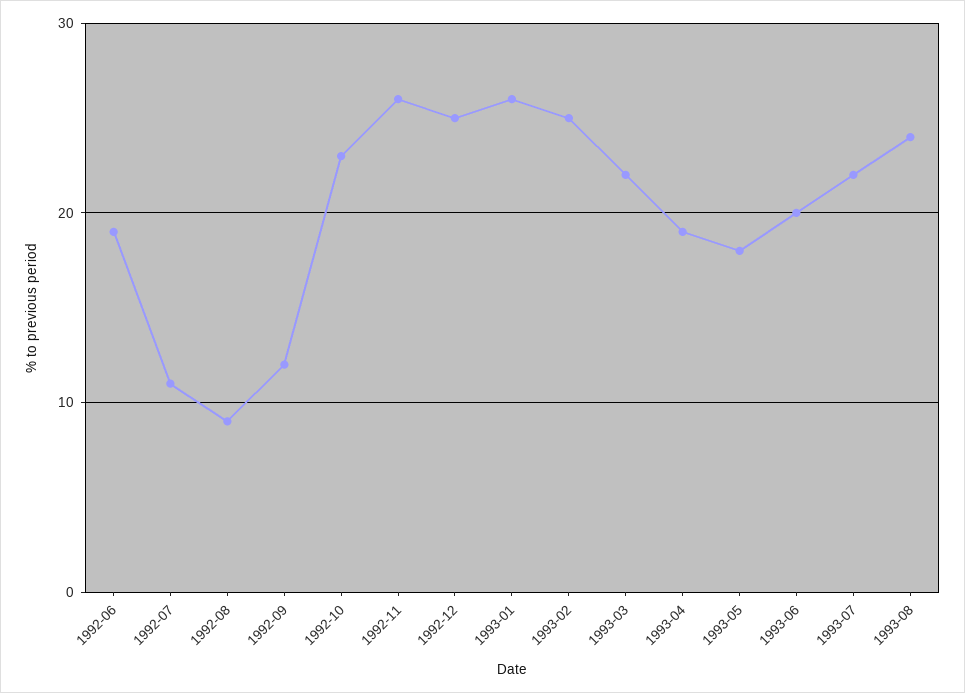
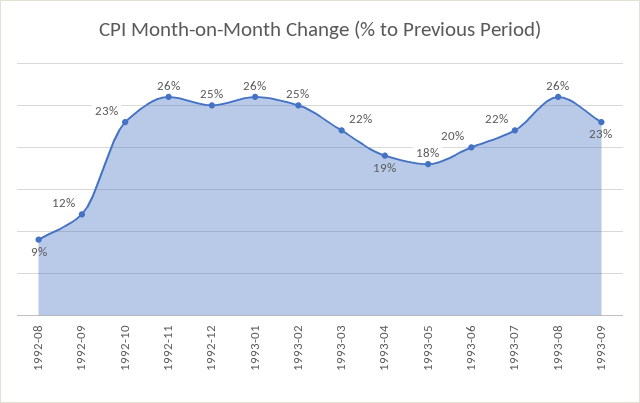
1992-06: 19 -> none
1992-07: 11 -> none
1993-08: 24 -> 26
1993-09: none -> 23

